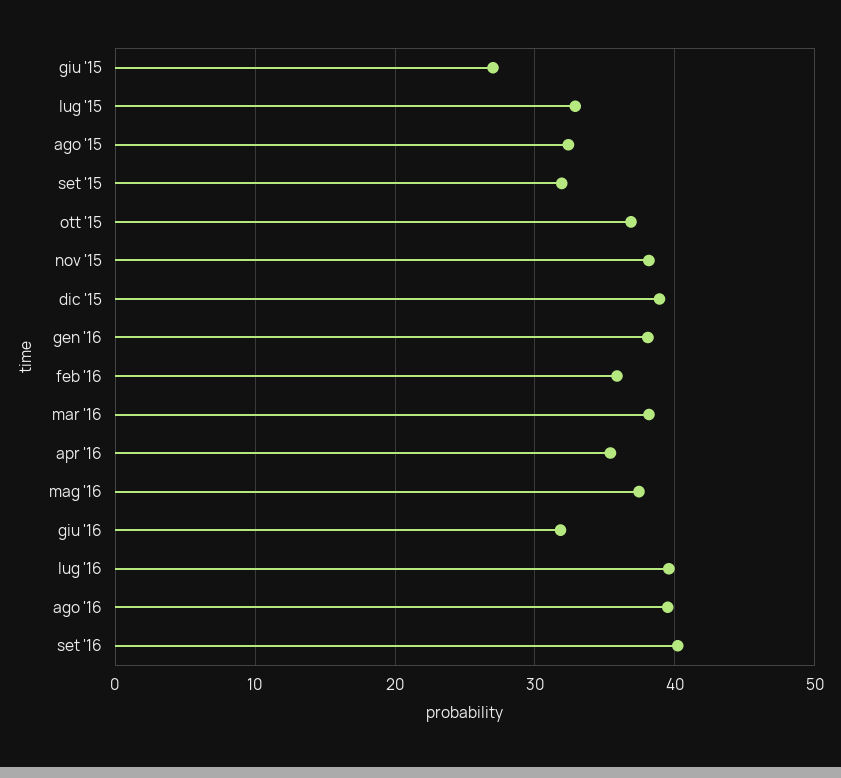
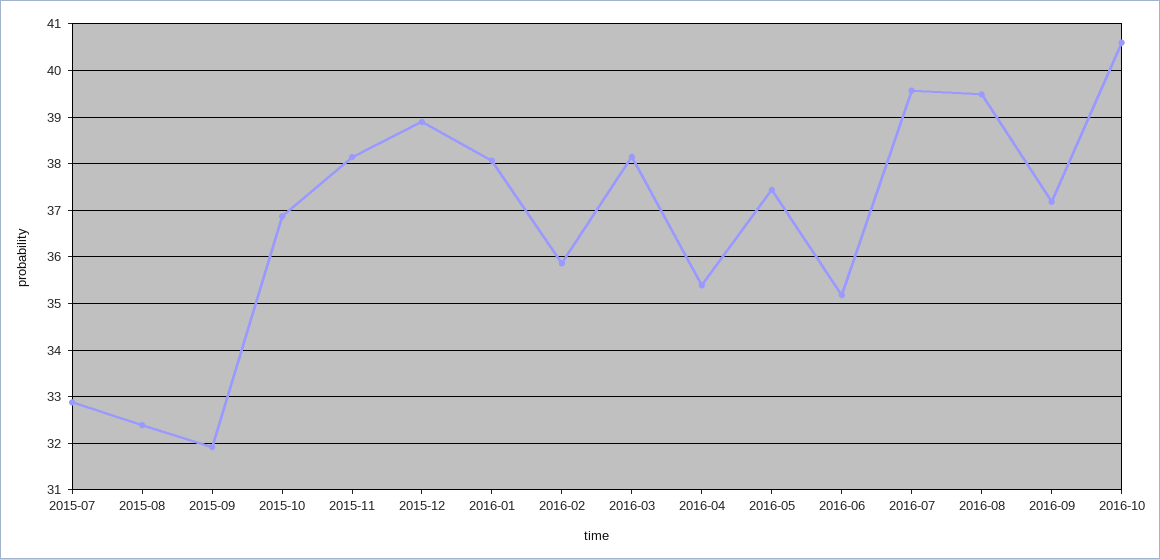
giu '15: 27 -> none
giu '16: 32 -> 35.2
set '16: 40 -> 37.2
2016-10: none -> 40.6

